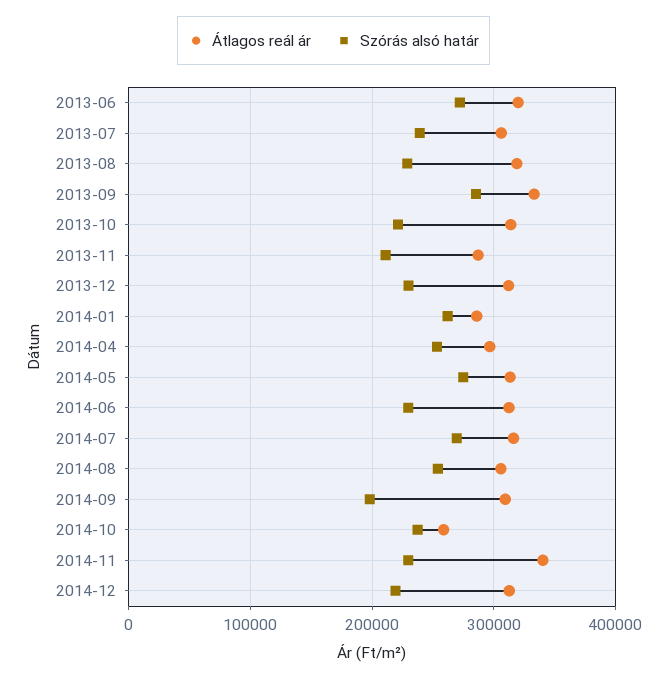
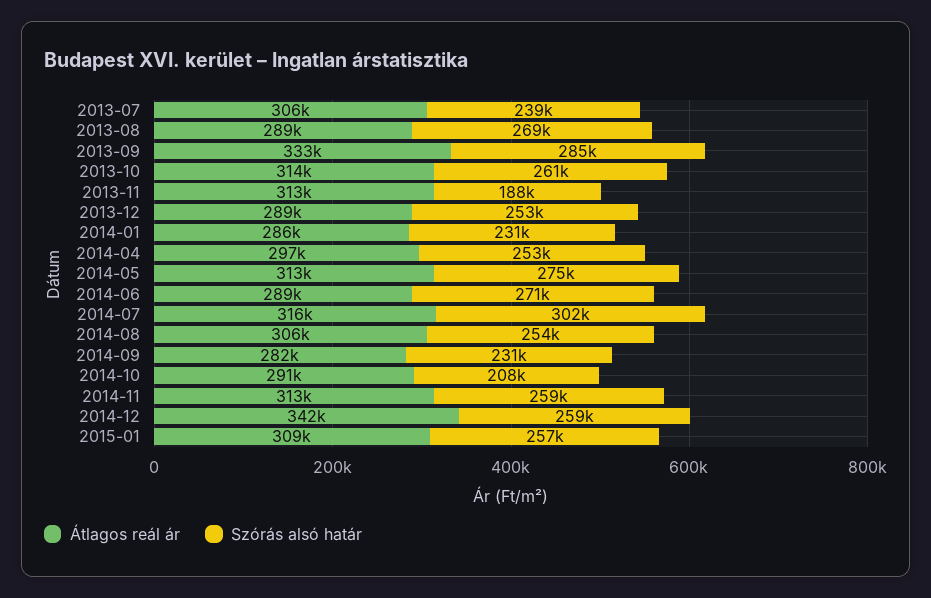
Átlagos reál ár, 2013-06: 320000 -> none
Szórás alsó határ, 2013-06: 270000 -> none
Átlagos reál ár, 2013-08: 320000 -> 289000
Szórás alsó határ, 2013-08: 230000 -> 269000
Szórás alsó határ, 2013-10: 220000 -> 261000
Átlagos reál ár, 2013-11: 290000 -> 313000
Szórás alsó határ, 2013-11: 210000 -> 188000
Átlagos reál ár, 2013-12: 310000 -> 289000
Szórás alsó határ, 2013-12: 230000 -> 253000
Szórás alsó határ, 2014-01: 260000 -> 231000
Átlagos reál ár, 2014-06: 310000 -> 289000
Szórás alsó határ, 2014-06: 230000 -> 271000
Szórás alsó határ, 2014-07: 270000 -> 302000
Átlagos reál ár, 2014-09: 310000 -> 282000
Szórás alsó határ, 2014-09: 200000 -> 231000
Átlagos reál ár, 2014-10: 260000 -> 291000
Szórás alsó határ, 2014-10: 240000 -> 208000
Átlagos reál ár, 2014-11: 340000 -> 313000
Szórás alsó határ, 2014-11: 230000 -> 259000
Átlagos reál ár, 2014-12: 310000 -> 342000
Szórás alsó határ, 2014-12: 220000 -> 259000
Átlagos reál ár, 2015-01: none -> 309000
Szórás alsó határ, 2015-01: none -> 257000

